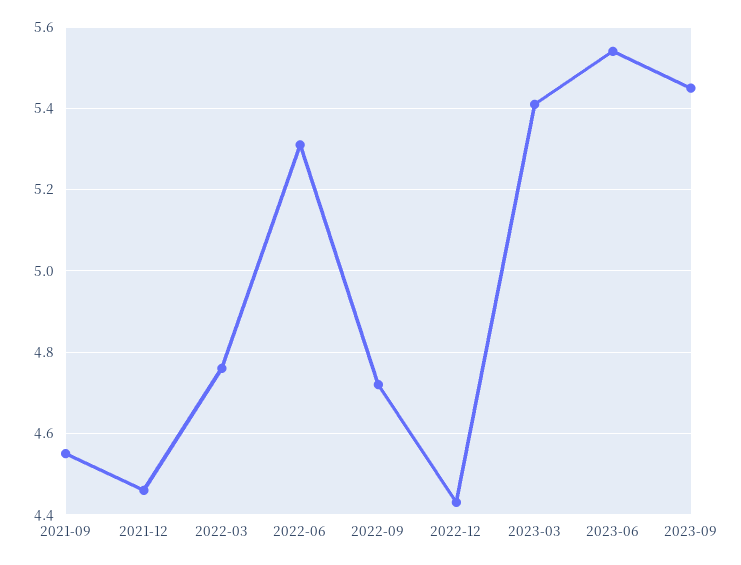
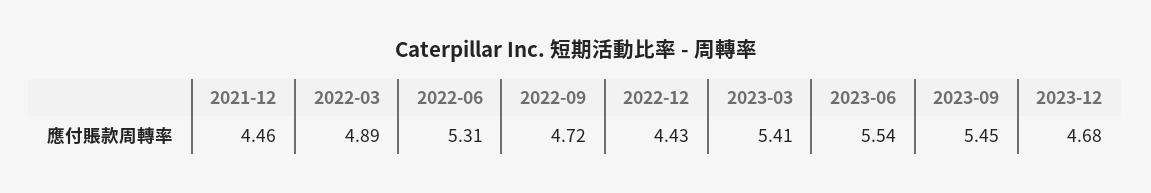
2021-09: 4.55 -> none
2022-03: 4.75 -> 4.89
2023-12: none -> 4.68

